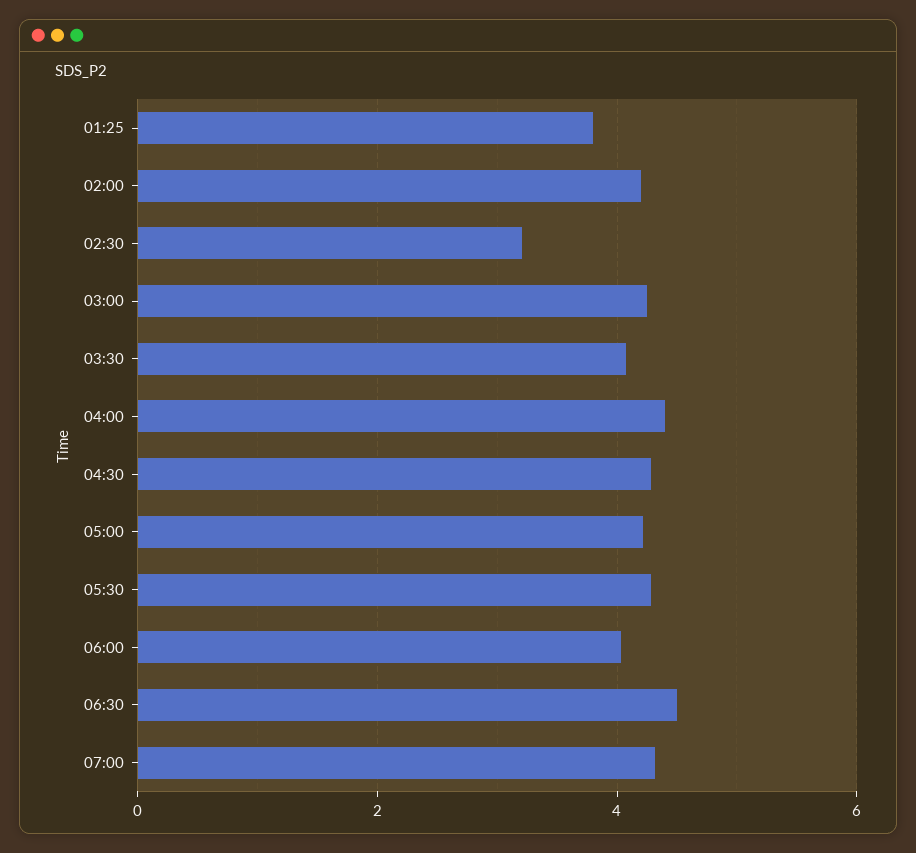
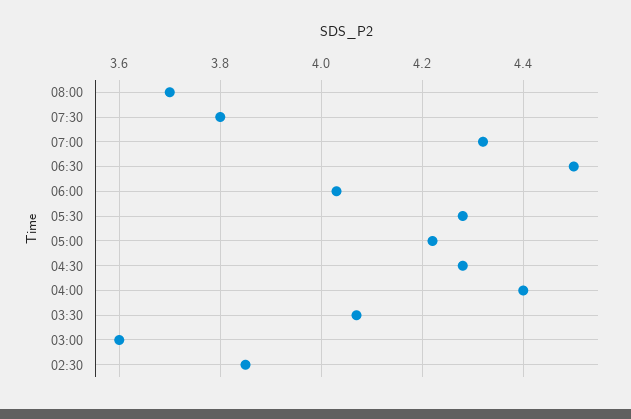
01:25: 3.8 -> none
02:00: 4.2 -> none
02:30: 3.2 -> 3.85
03:00: 4.2 -> 3.6
08:00: none -> 3.7
07:30: none -> 3.8

